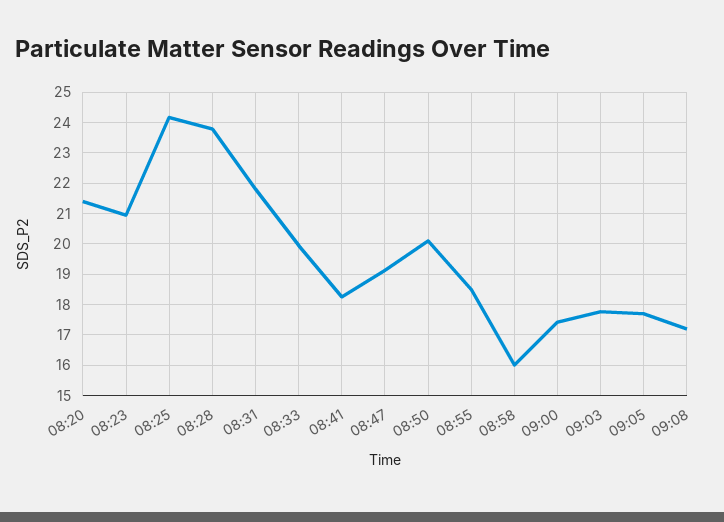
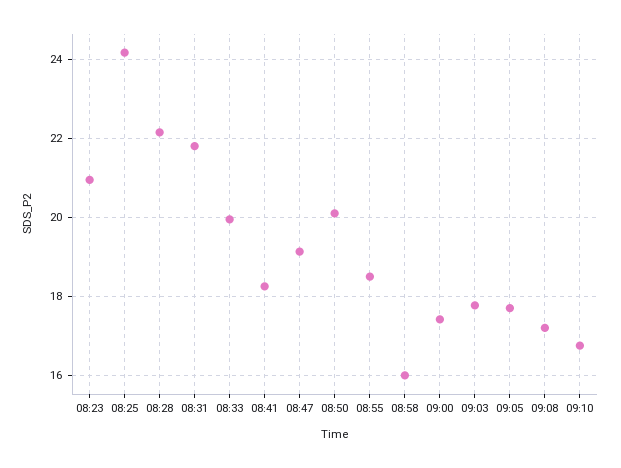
08:20: 21.4 -> none
08:28: 23.8 -> 22.2
09:10: none -> 16.8

